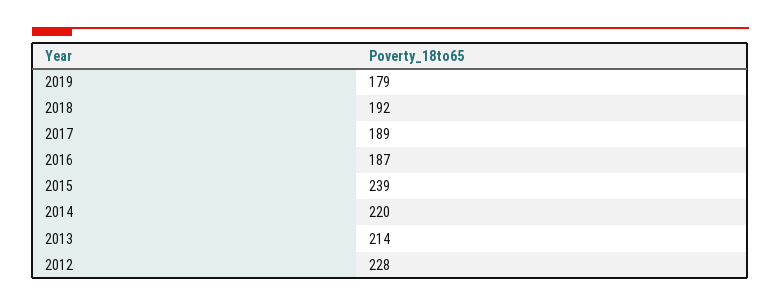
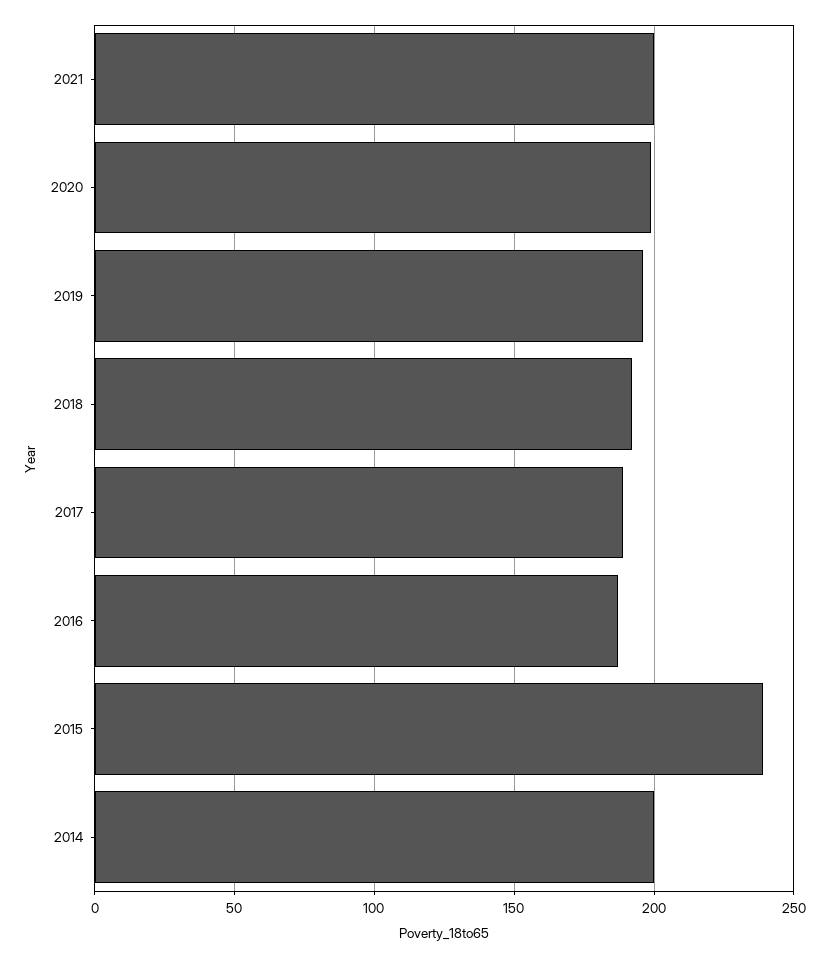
2019: 179 -> 195
2014: 220 -> 200
2013: 214 -> none
2012: 228 -> none
2021: none -> 200
2020: none -> 200

